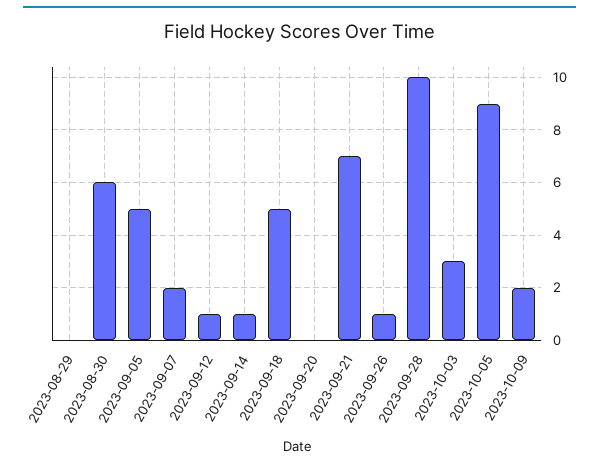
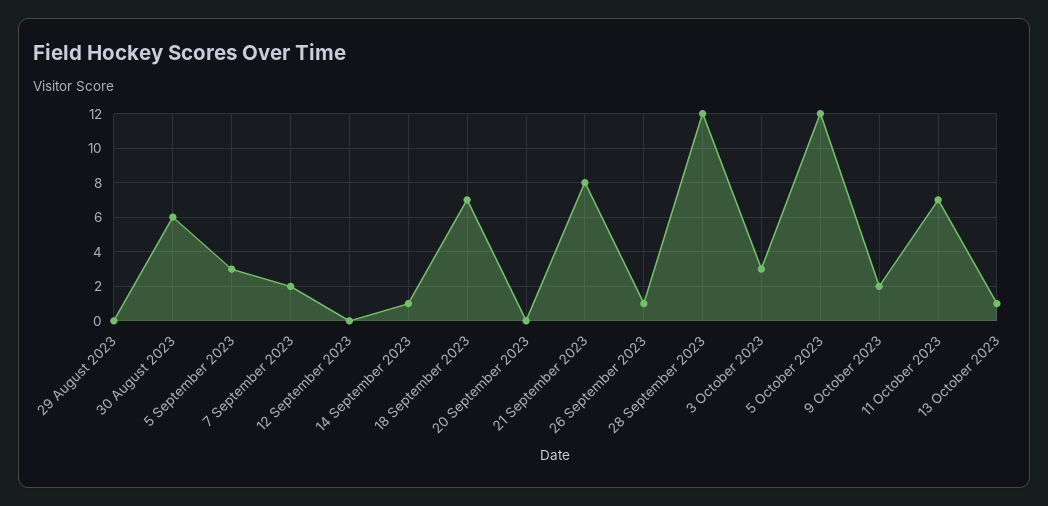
2023-09-05: 5 -> 3
2023-09-12: 1 -> 0
2023-09-18: 5 -> 7
2023-09-21: 7 -> 8
2023-09-28: 10 -> 12
2023-10-05: 9 -> 12
11 October 2023: none -> 7
13 October 2023: none -> 1

